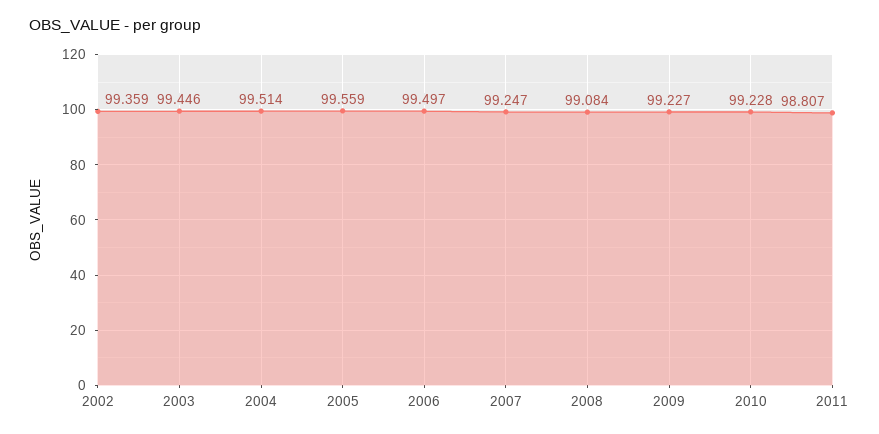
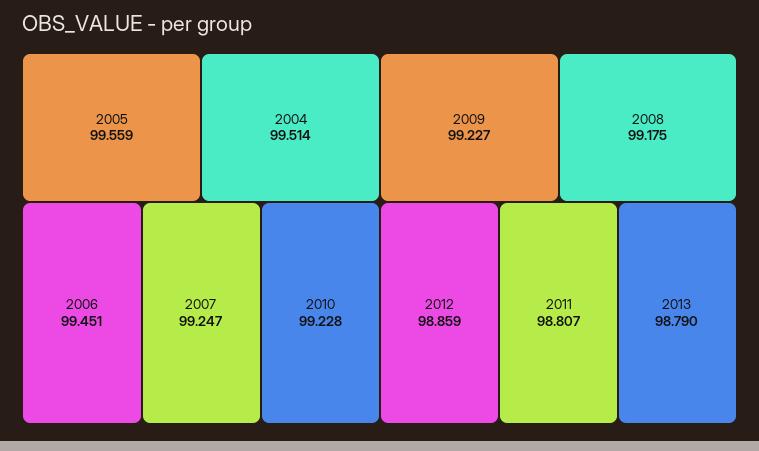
2002: 99.359 -> none
2003: 99.446 -> none
2006: 99.497 -> 99.451
2008: 99.084 -> 99.175
2012: none -> 98.859
2013: none -> 98.79

